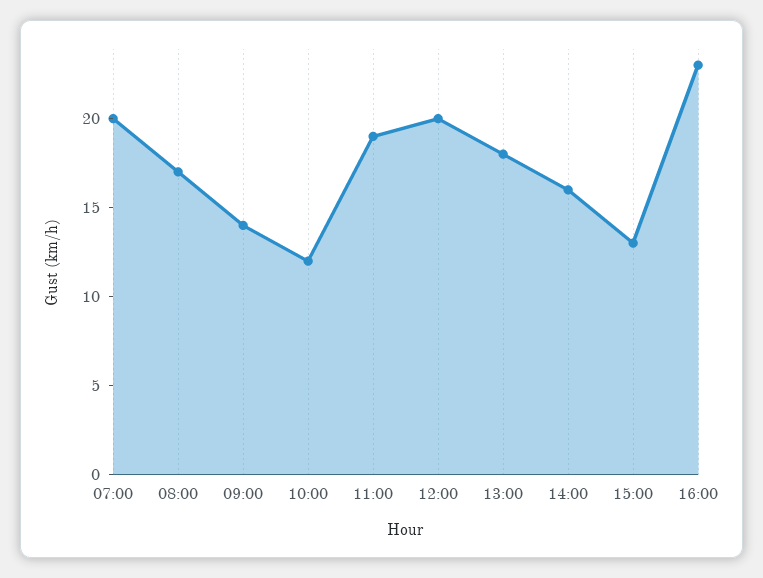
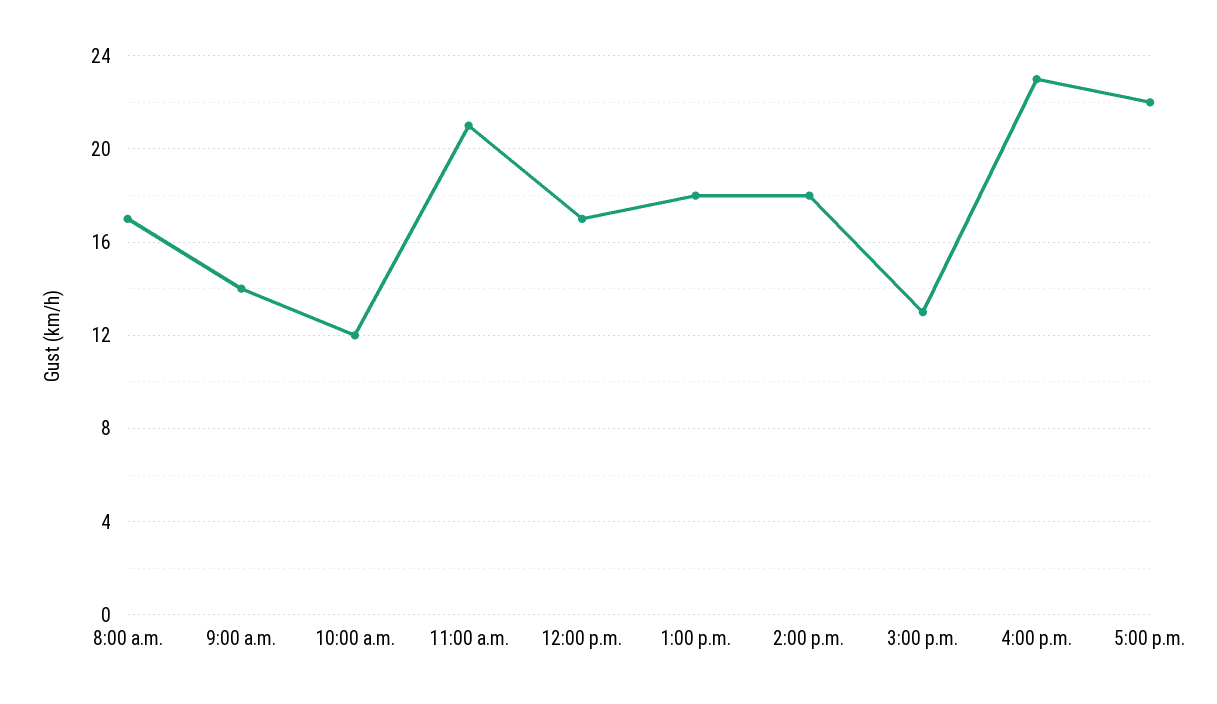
07:00: 20 -> none
11:00: 19 -> 21
12:00: 20 -> 17
14:00: 16 -> 18
5:00 p.m.: none -> 22

